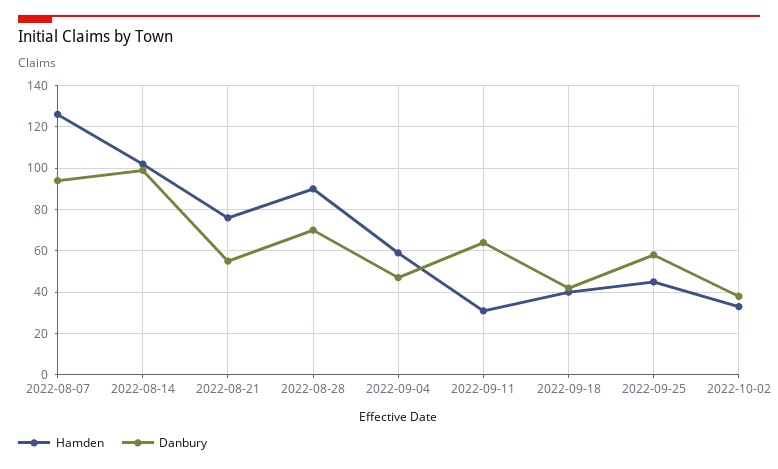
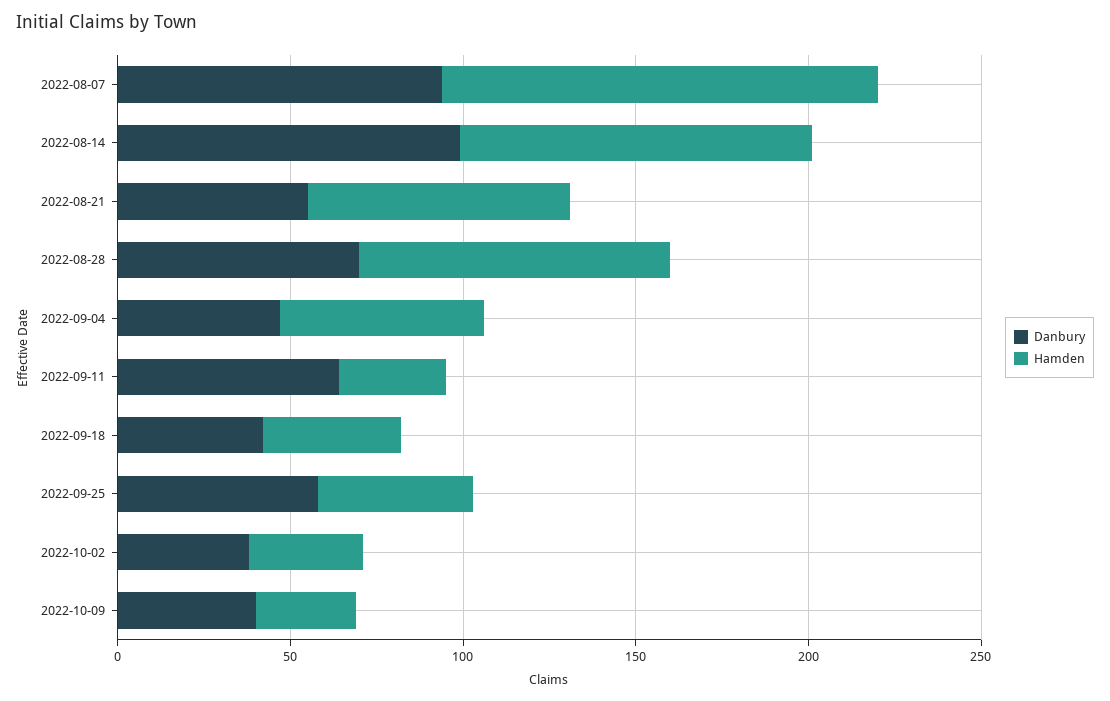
Danbury, 2022-10-09: none -> 40
Hamden, 2022-10-09: none -> 30

